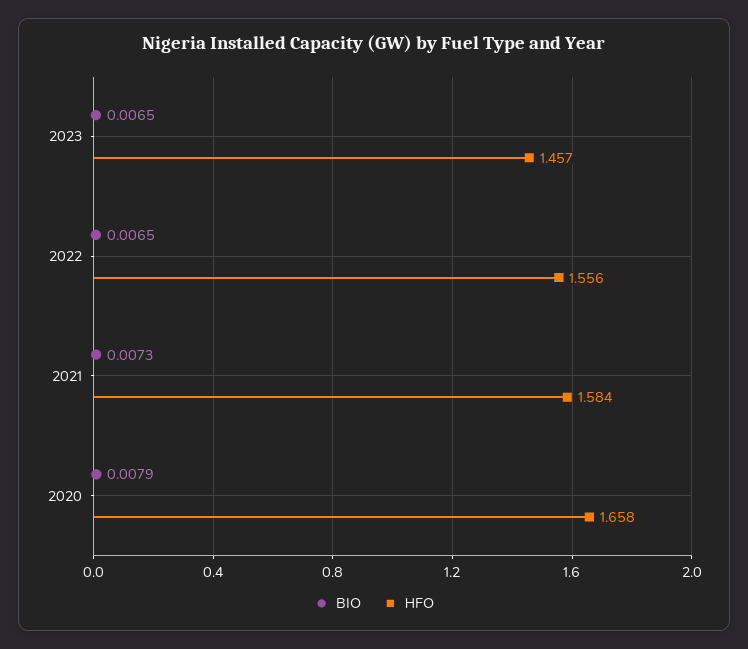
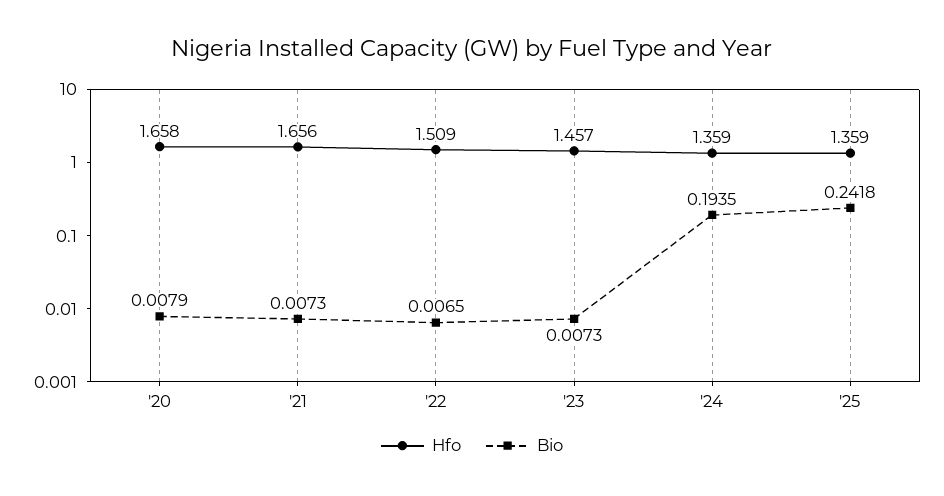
BIO, 2023: 0.0065 -> 0.0073
HFO, 2022: 1.556 -> 1.509
HFO, 2021: 1.584 -> 1.656
HFO, '24: none -> 1.359
BIO, '24: none -> 0.1935
HFO, '25: none -> 1.359
BIO, '25: none -> 0.2418

